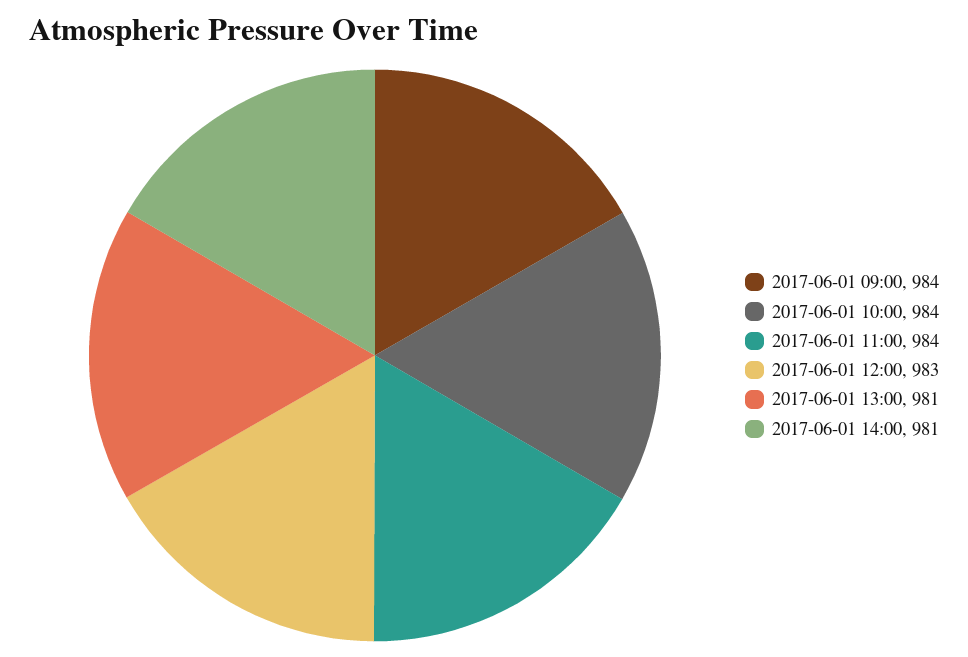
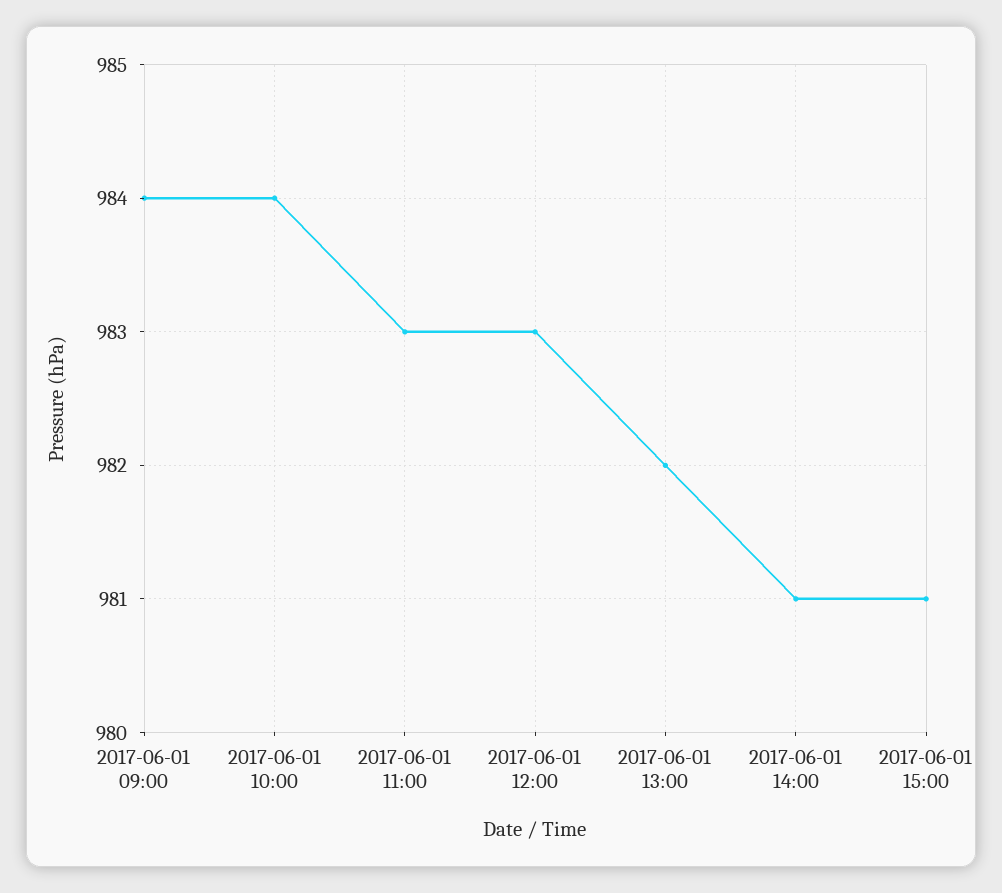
2017-06-01 11:00: 984 -> 983
2017-06-01 13:00: 981 -> 982
2017-06-01 15:00: none -> 981

